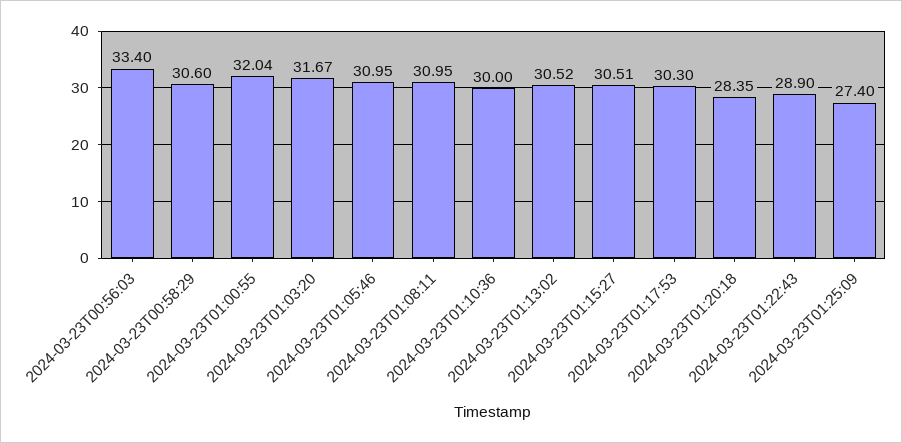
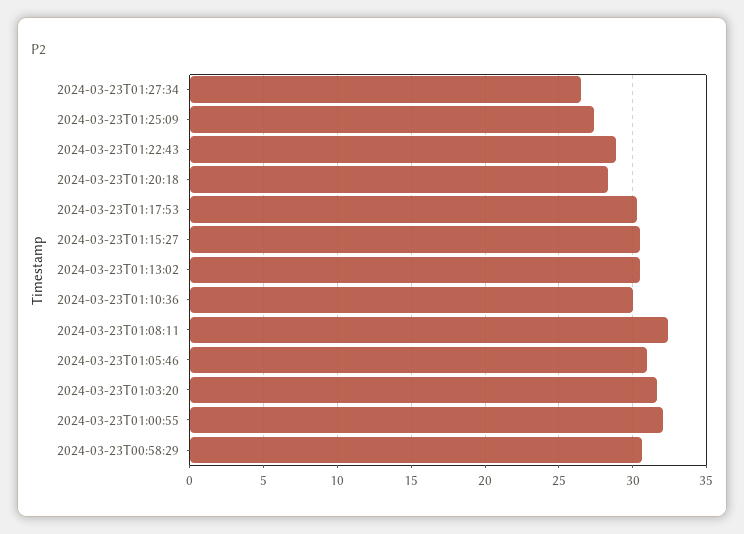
2024-03-23T00:56:03: 33.4 -> none
2024-03-23T01:08:11: 30.95 -> 32.5
2024-03-23T01:27:34: none -> 26.5

